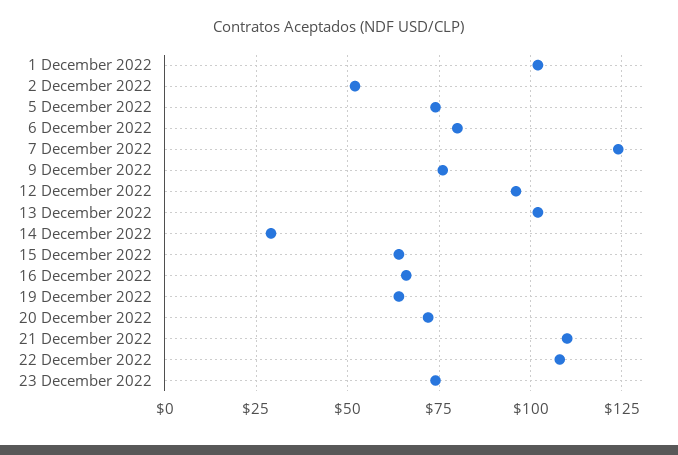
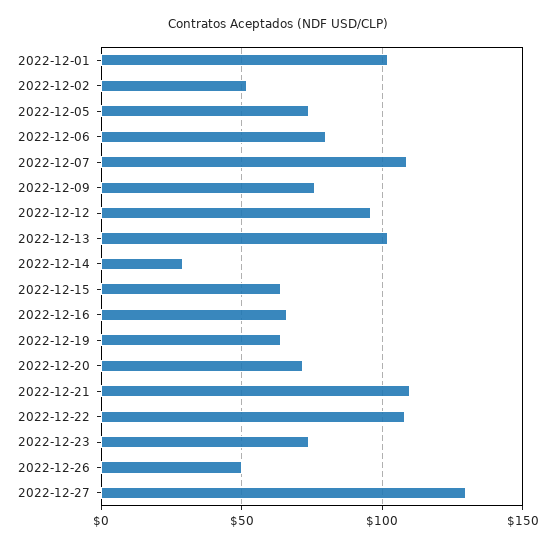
7 December 2022: 125 -> 110
2022-12-26: none -> 50
2022-12-27: none -> 130

